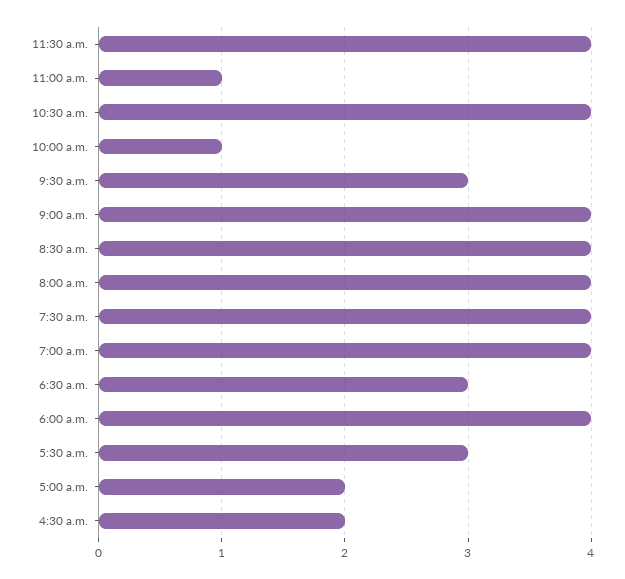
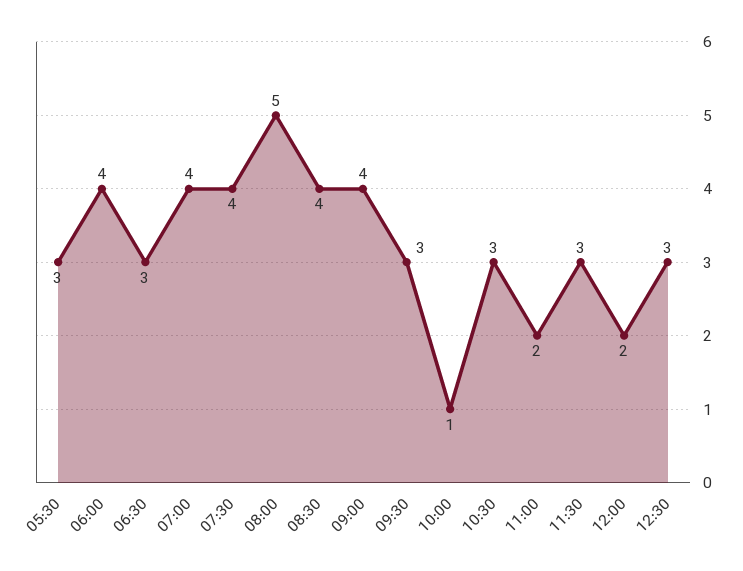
11:30 a.m.: 4 -> 3
11:00 a.m.: 1 -> 2
10:30 a.m.: 4 -> 3
8:00 a.m.: 4 -> 5
5:00 a.m.: 2 -> none
4:30 a.m.: 2 -> none
12:00: none -> 2
12:30: none -> 3

